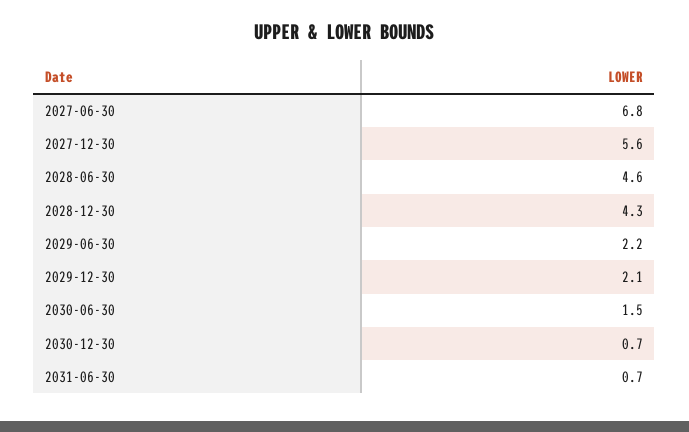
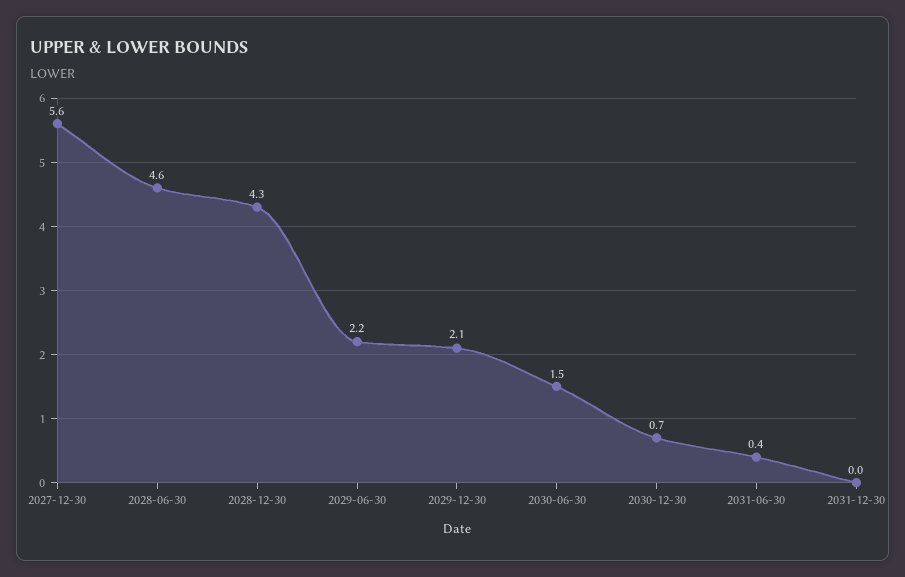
2027-06-30: 6.8 -> none
2031-06-30: 0.7 -> 0.4
2031-12-30: none -> 0

